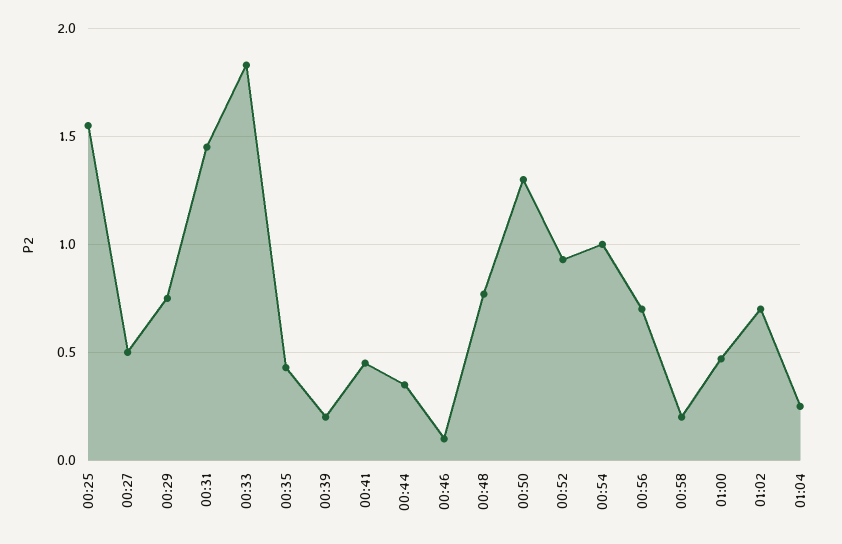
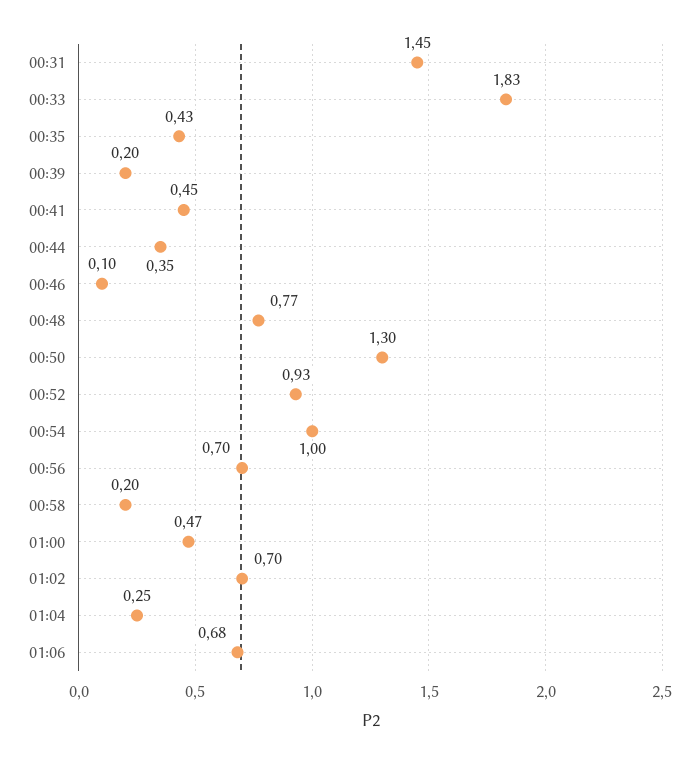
00:25: 1.55 -> none
00:27: 0.5 -> none
00:29: 0.75 -> none
01:06: none -> 0.68

